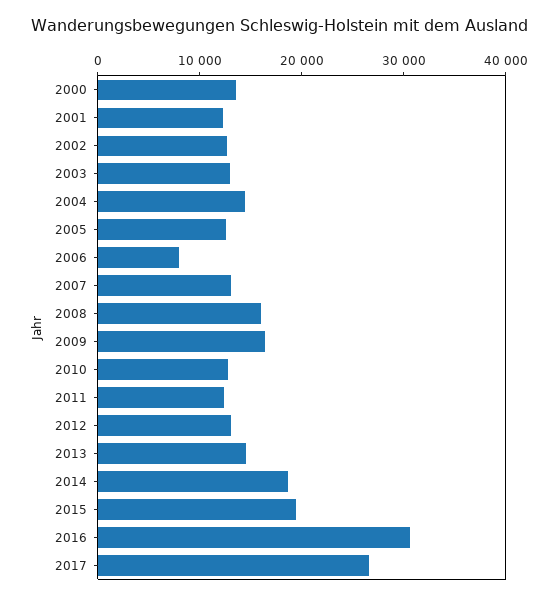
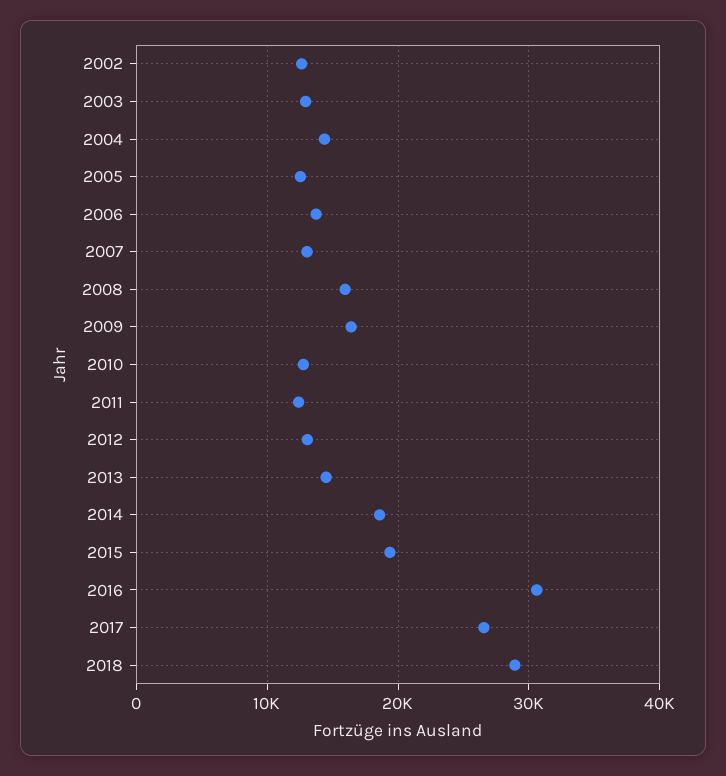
2000: 14000 -> none
2001: 12000 -> none
2006: 8000 -> 14000
2018: none -> 29000

